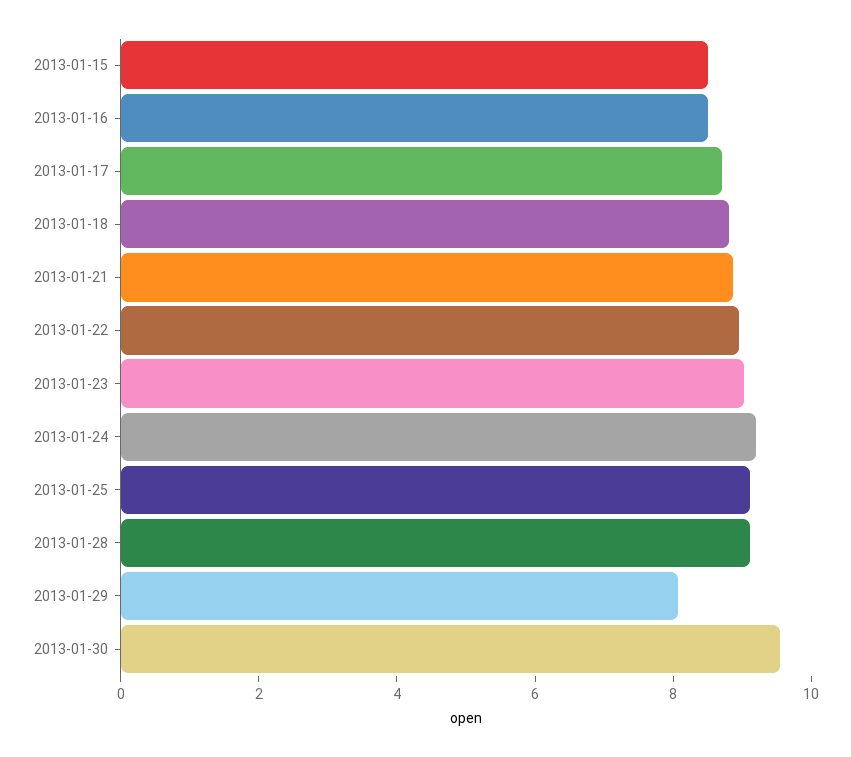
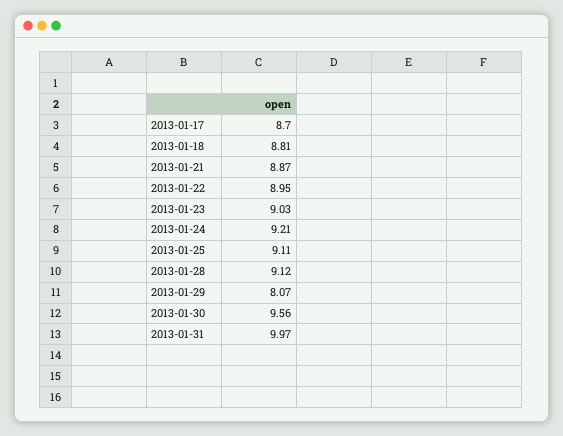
2013-01-15: 8.5 -> none
2013-01-16: 8.5 -> none
2013-01-31: none -> 9.97

